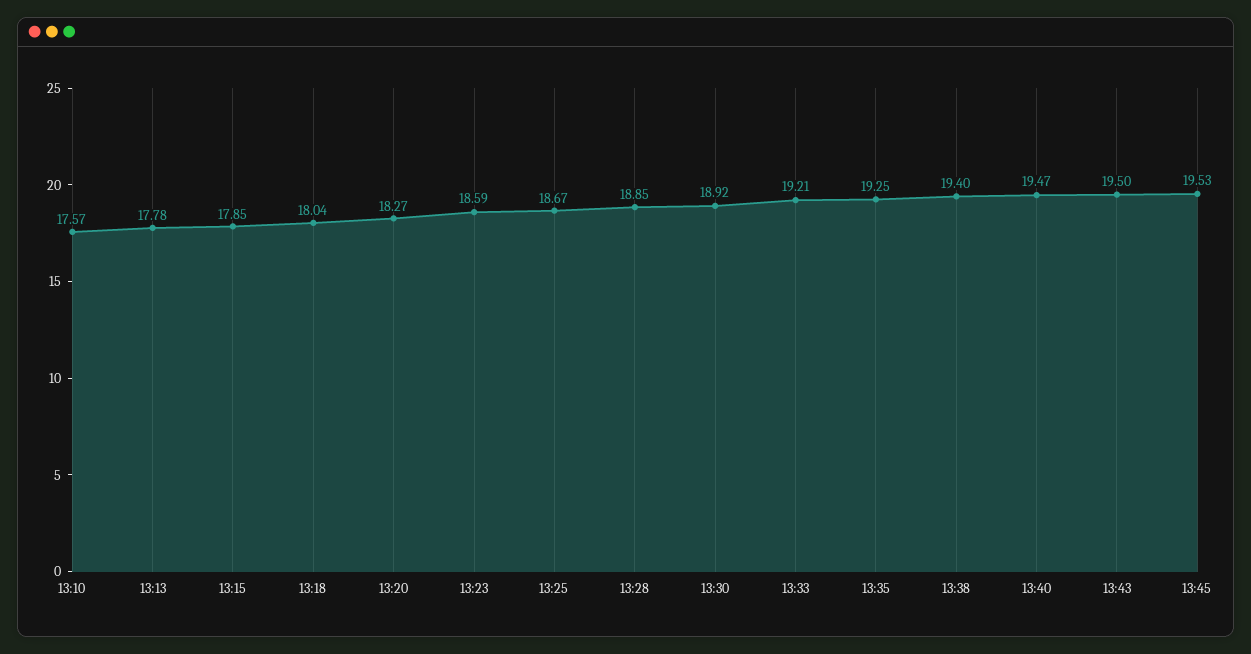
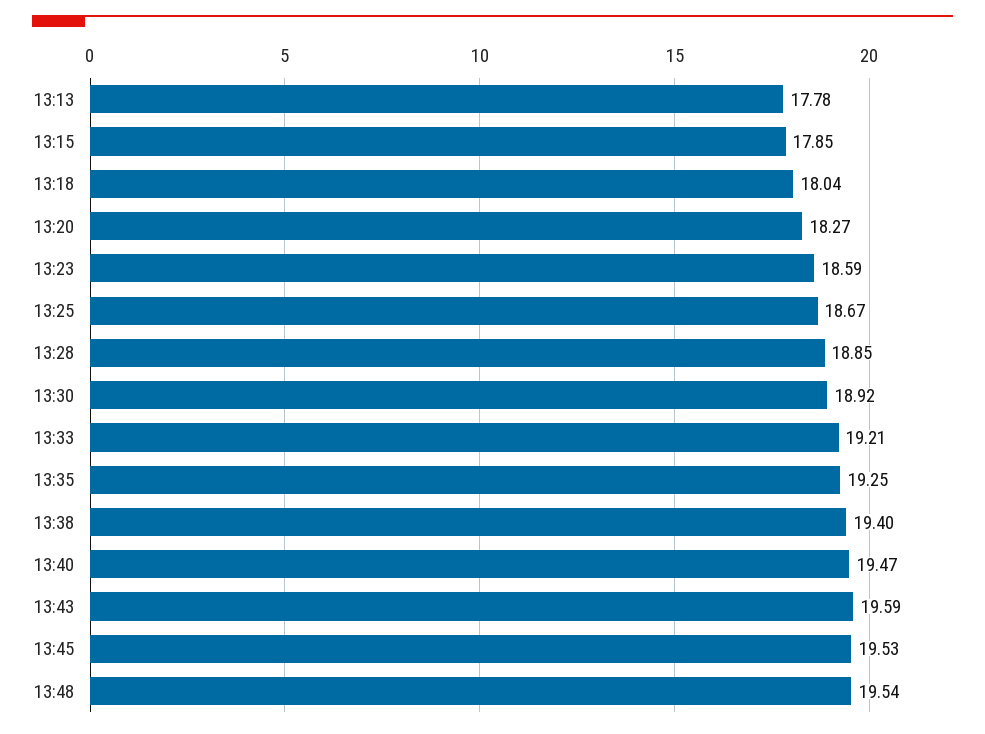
13:10: 17.57 -> none
13:43: 19.5 -> 19.59
13:48: none -> 19.54

